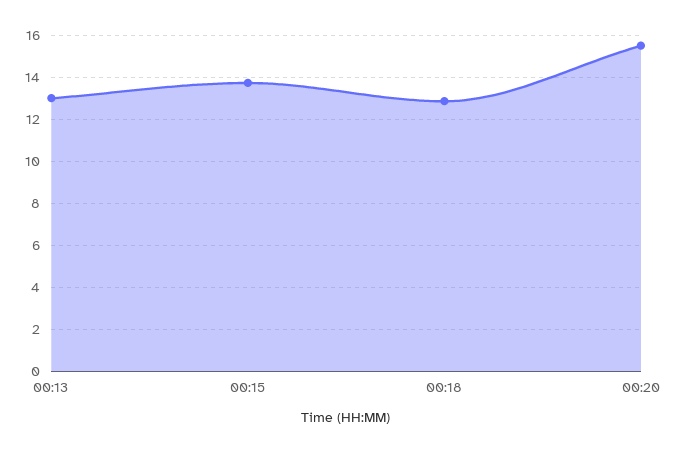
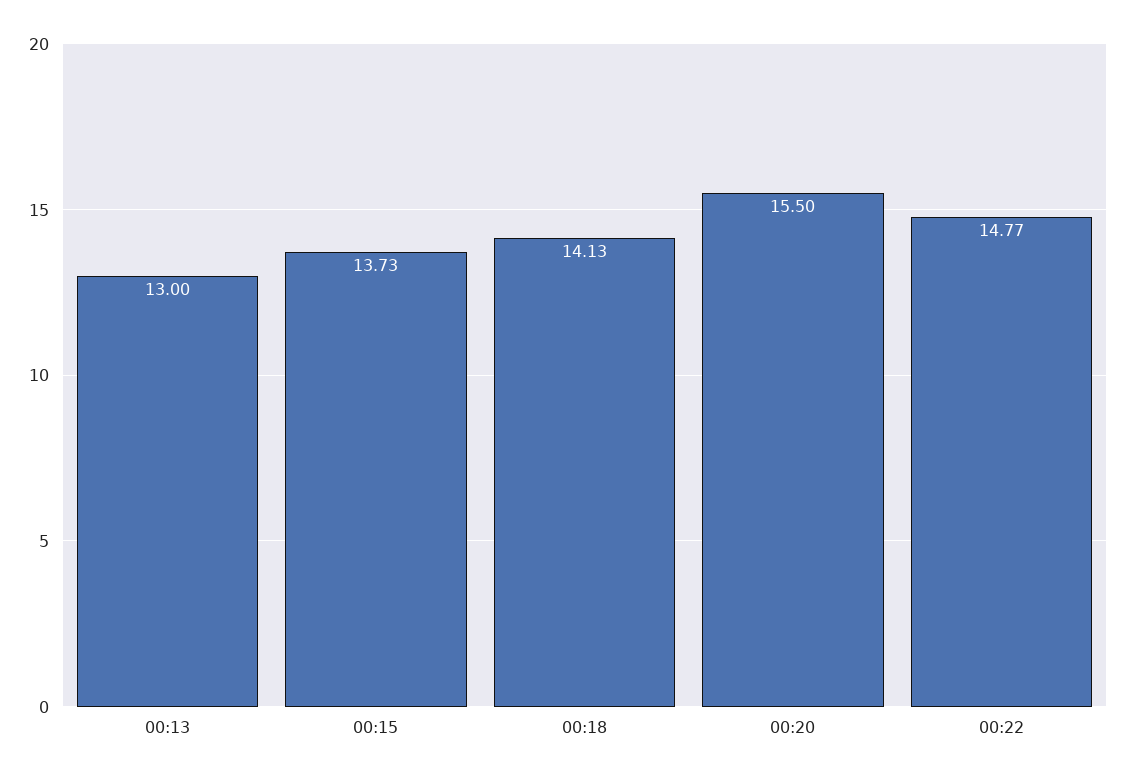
00:18: 13 -> 14.13
00:22: none -> 14.77

